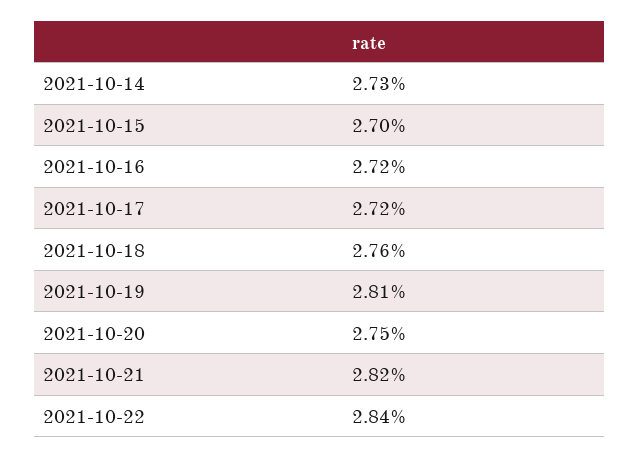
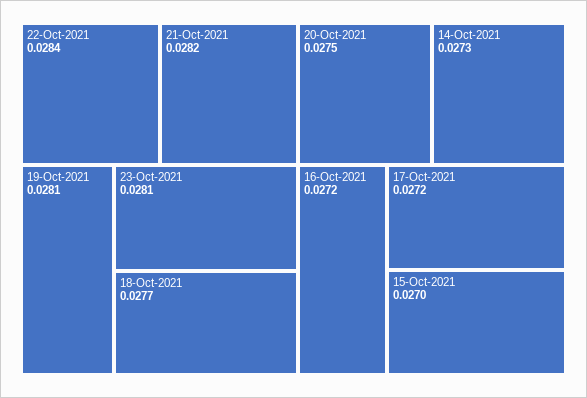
2021-10-18: 0.0276 -> 0.0277
23-Oct-2021: none -> 0.0281

